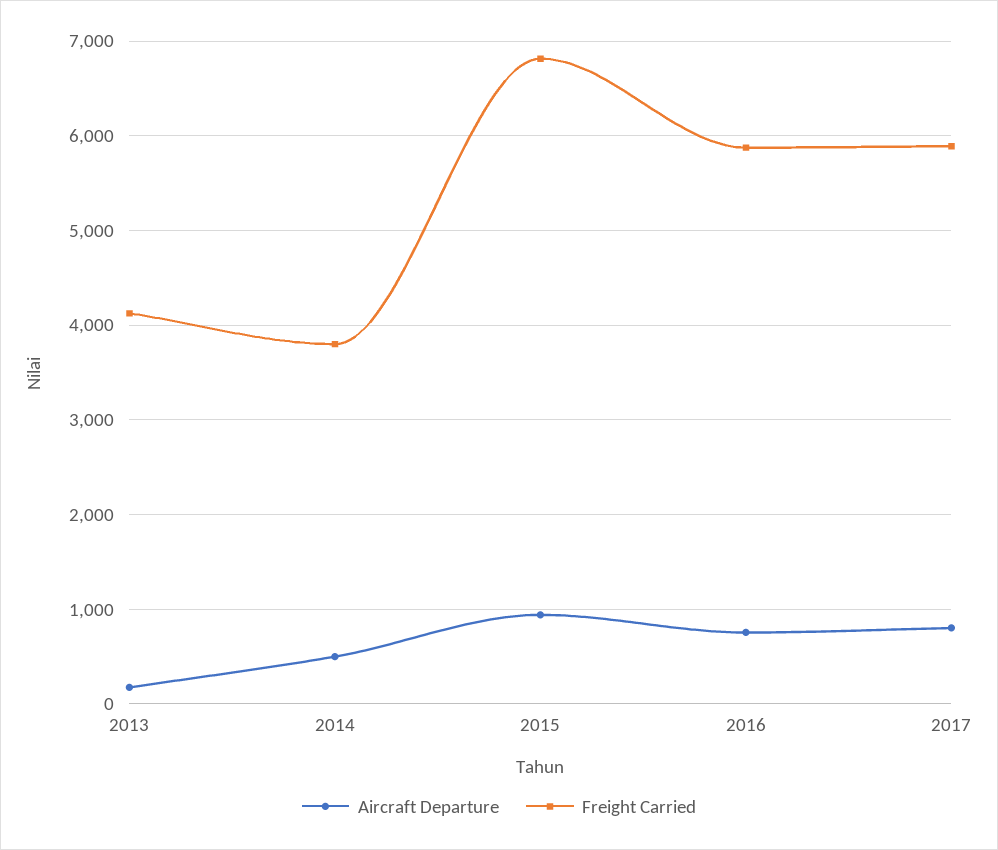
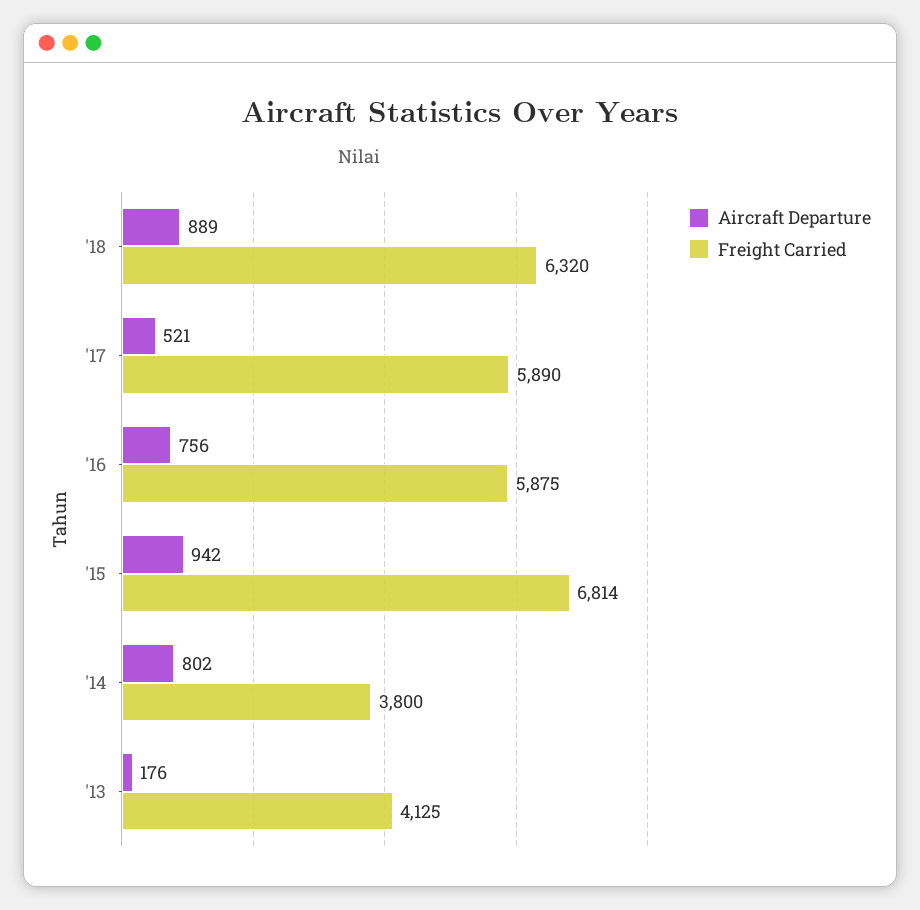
Aircraft Departure, 2014: 500 -> 802
Aircraft Departure, 2017: 800 -> 521
Aircraft Departure, '18: none -> 889
Freight Carried, '18: none -> 6320

